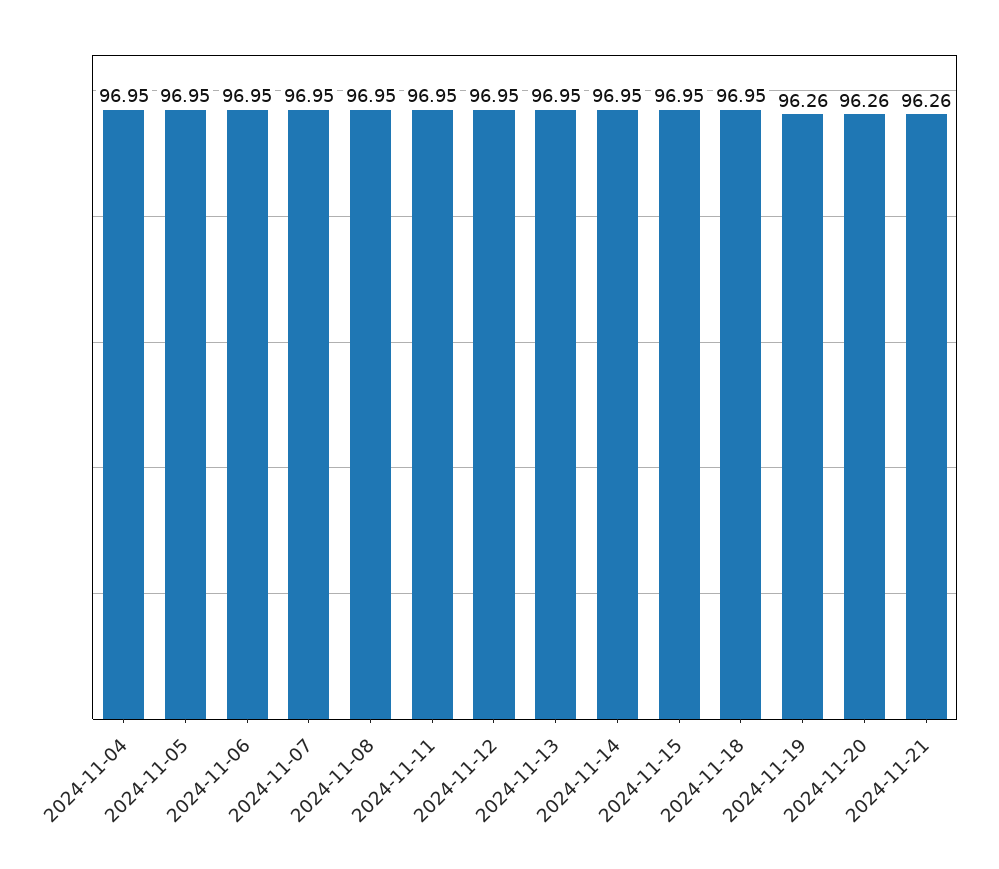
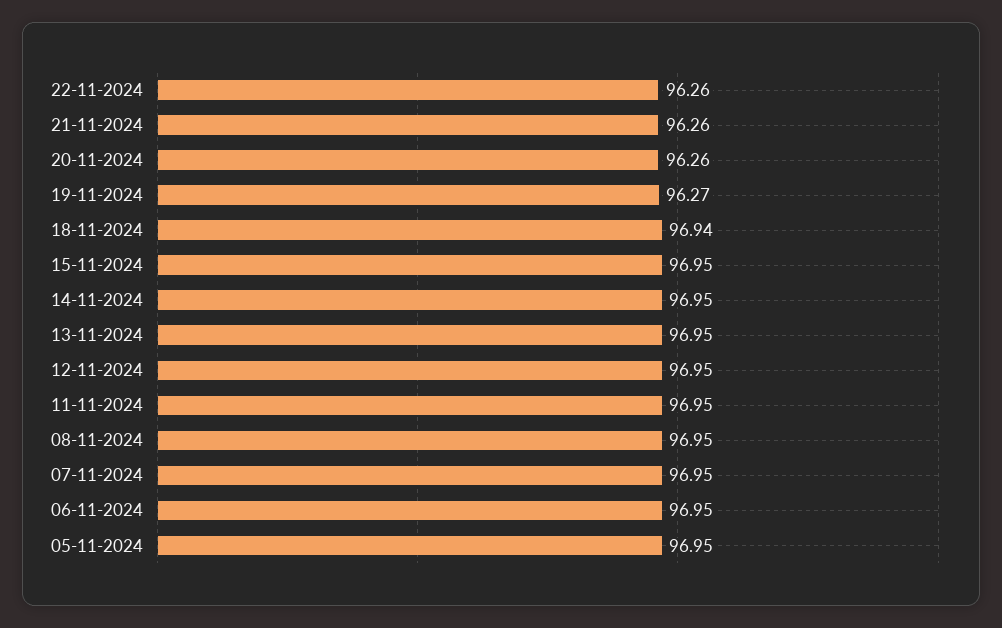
2024-11-04: 96.95 -> none
2024-11-18: 96.95 -> 96.94
2024-11-19: 96.26 -> 96.27
22-11-2024: none -> 96.26

